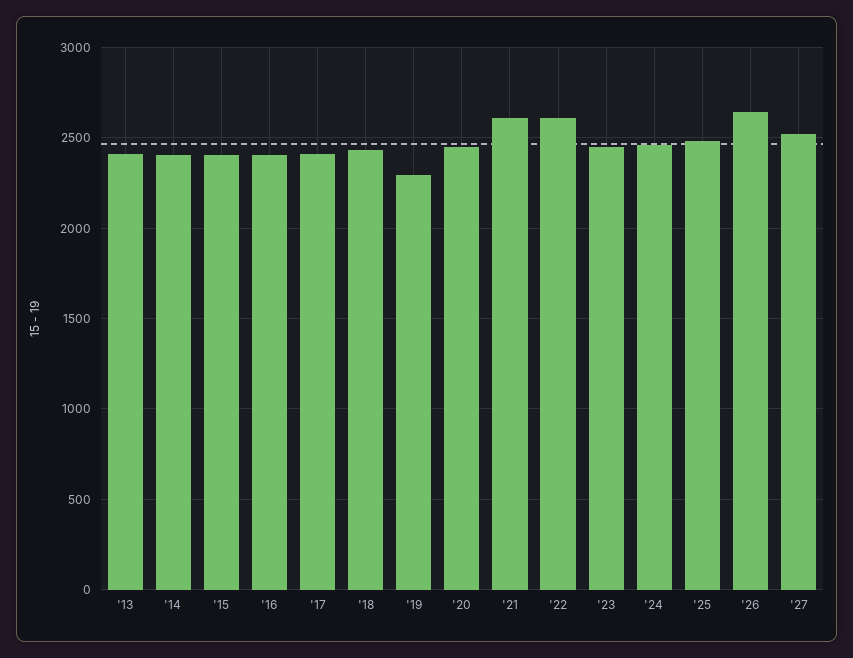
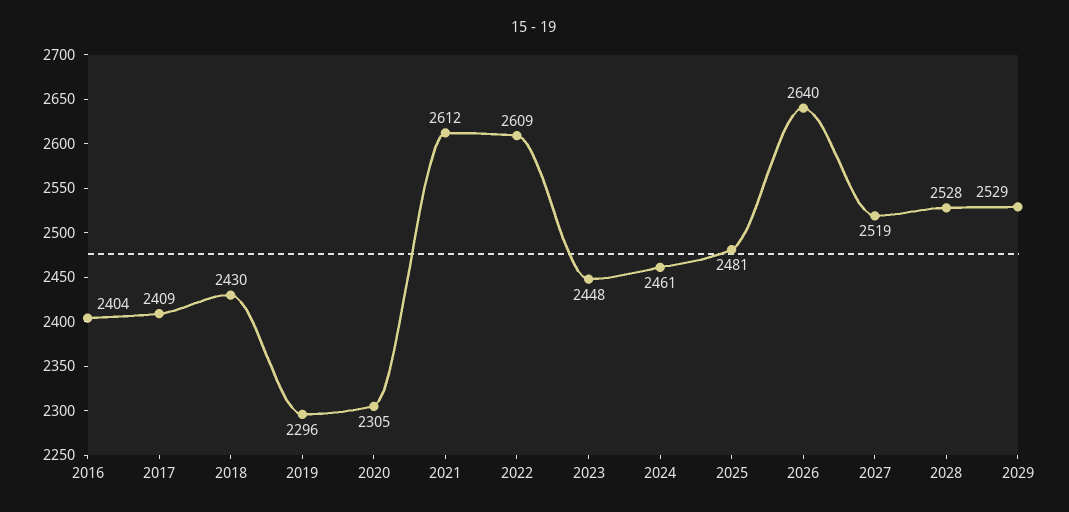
'13: 2400 -> none
'14: 2400 -> none
'15: 2400 -> none
'20: 2450 -> 2305
2028: none -> 2528
2029: none -> 2529

